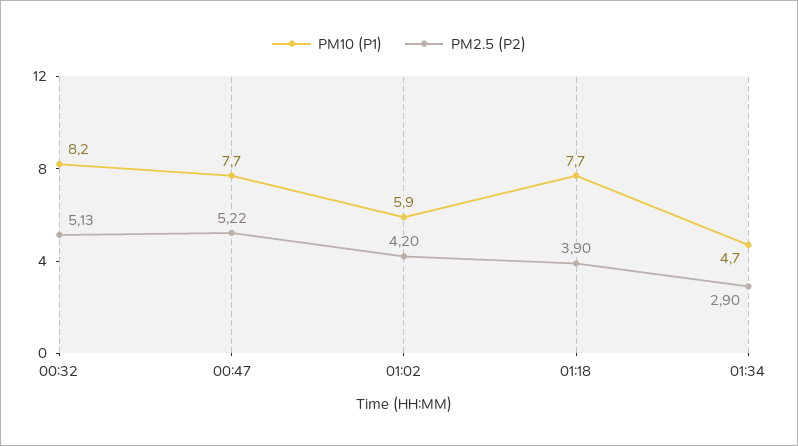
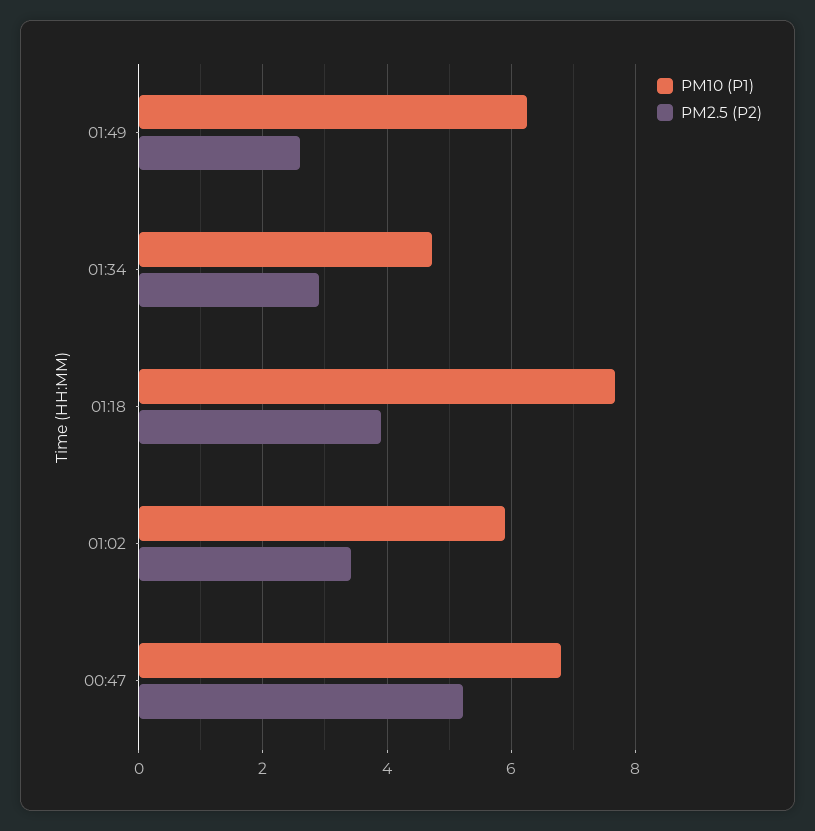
PM10 (P1), 00:32: 8.2 -> none
PM2.5 (P2), 00:32: 5.13 -> none
PM10 (P1), 00:47: 7.7 -> 6.8
PM2.5 (P2), 01:02: 4.2 -> 3.4
PM10 (P1), 01:49: none -> 6.2
PM2.5 (P2), 01:49: none -> 2.6

